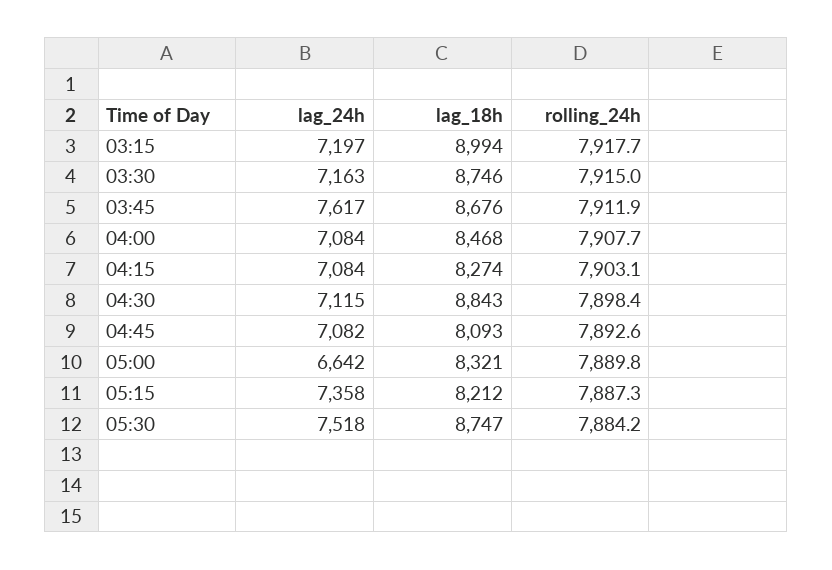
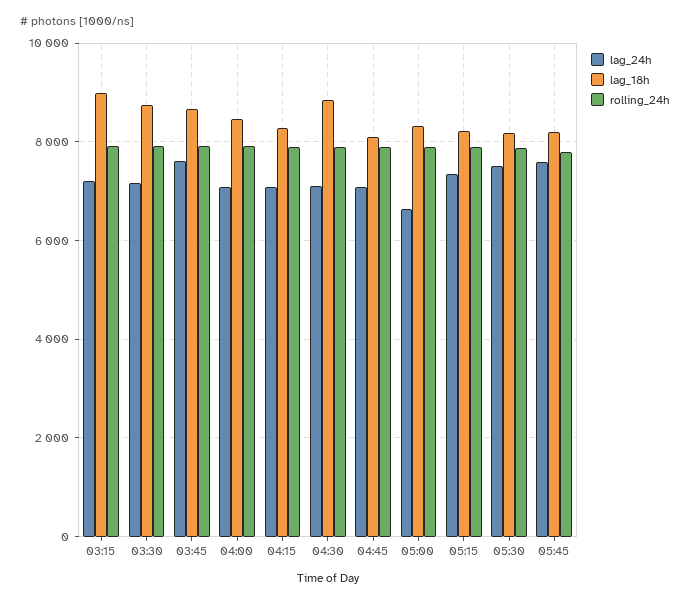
lag_18h, 05:30: 8747 -> 8200
lag_24h, 05:45: none -> 7600
lag_18h, 05:45: none -> 8200
rolling_24h, 05:45: none -> 7800

